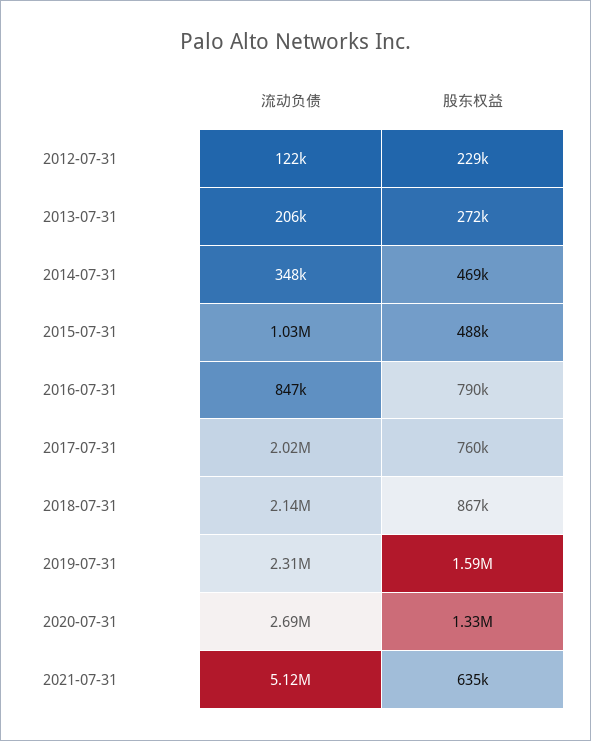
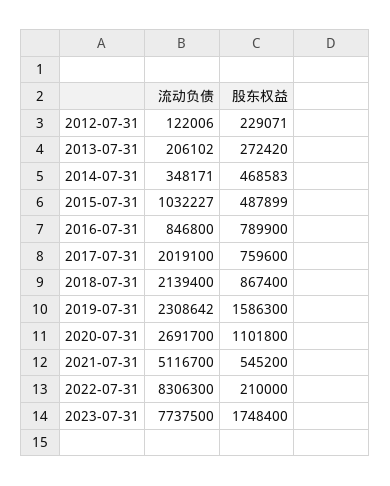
股东权益, 2020-07-31: 1330000 -> 1101800
股东权益, 2021-07-31: 635000 -> 545200
流动负债, 2022-07-31: none -> 8306300
股东权益, 2022-07-31: none -> 210000
流动负债, 2023-07-31: none -> 7737500
股东权益, 2023-07-31: none -> 1748400

